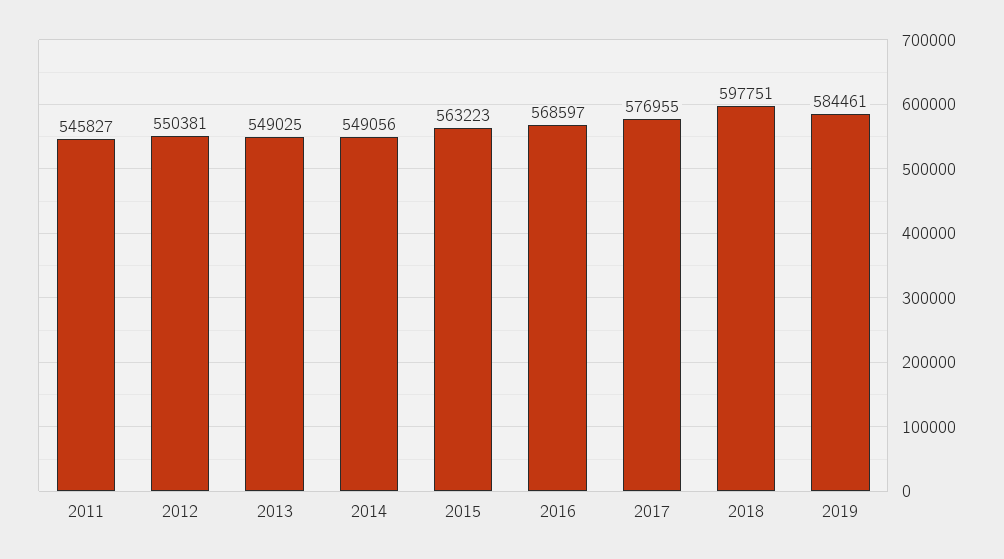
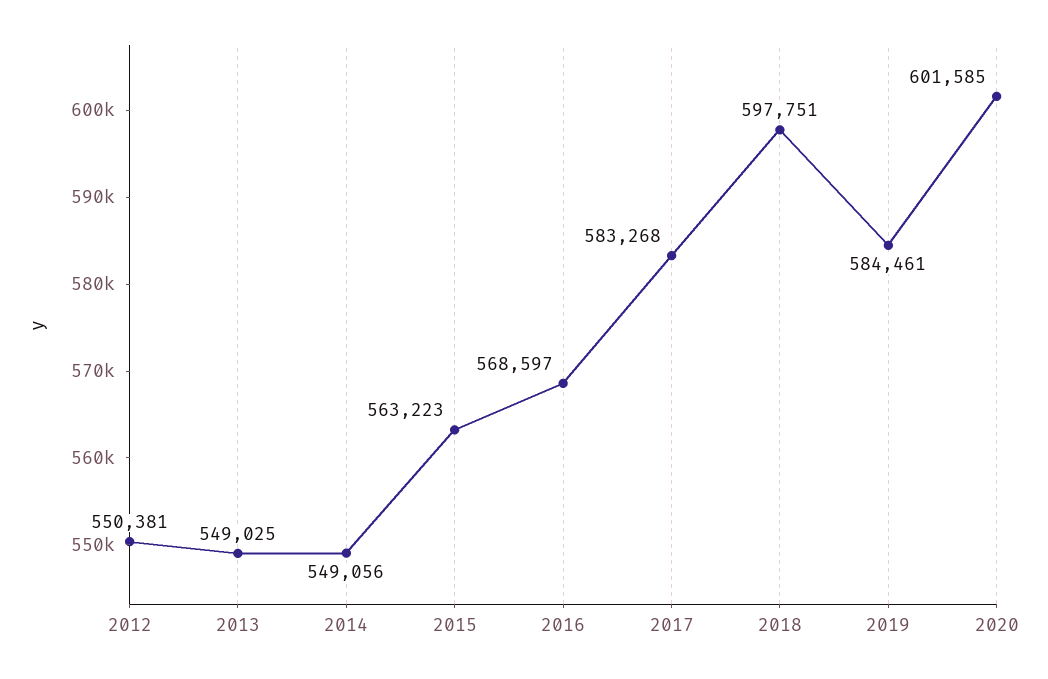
2011: 545827 -> none
2017: 576955 -> 583268
2020: none -> 601585

